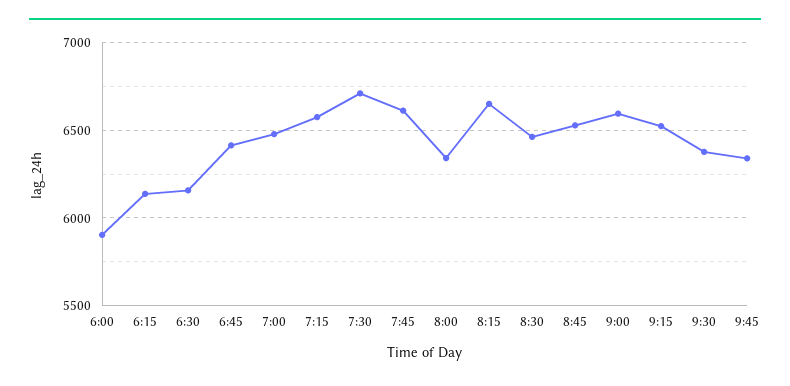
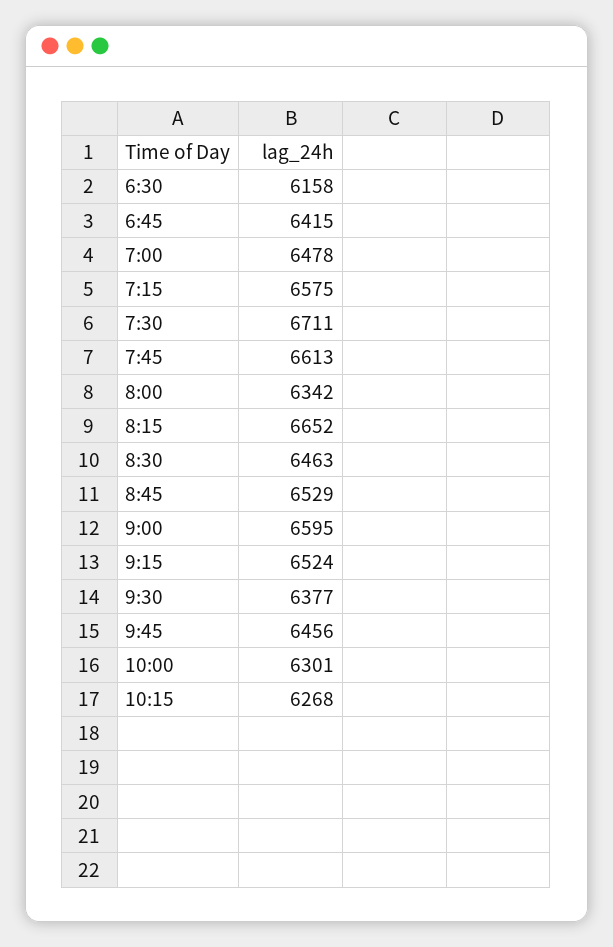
6:00: 5900 -> none
6:15: 6150 -> none
9:45: 6350 -> 6456
10:00: none -> 6301
10:15: none -> 6268

